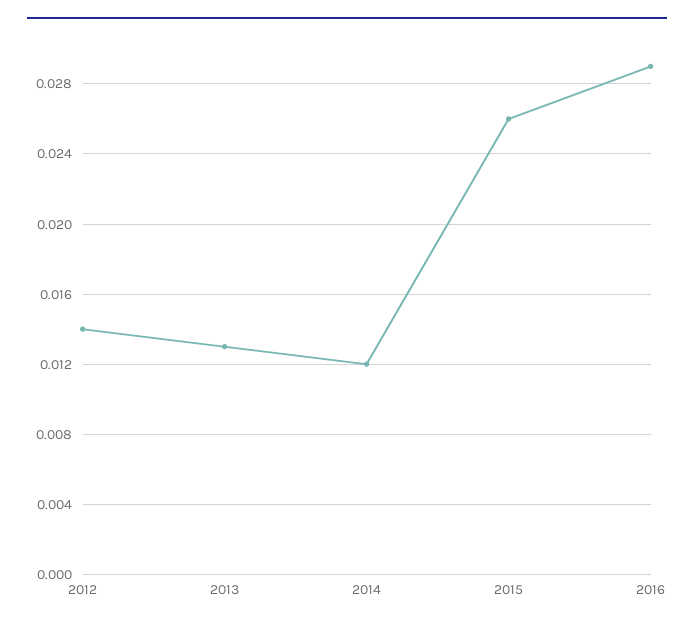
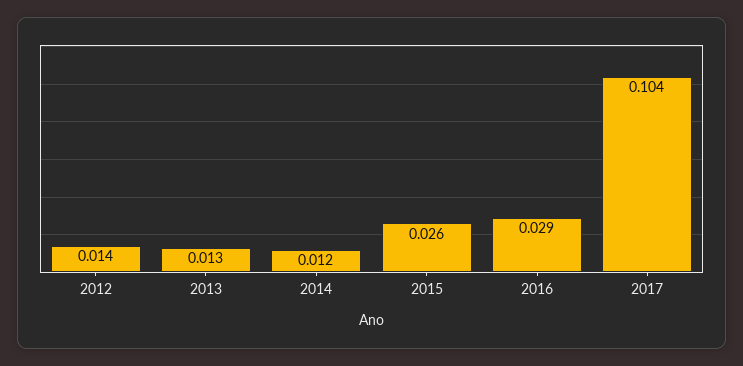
2017: none -> 0.104

